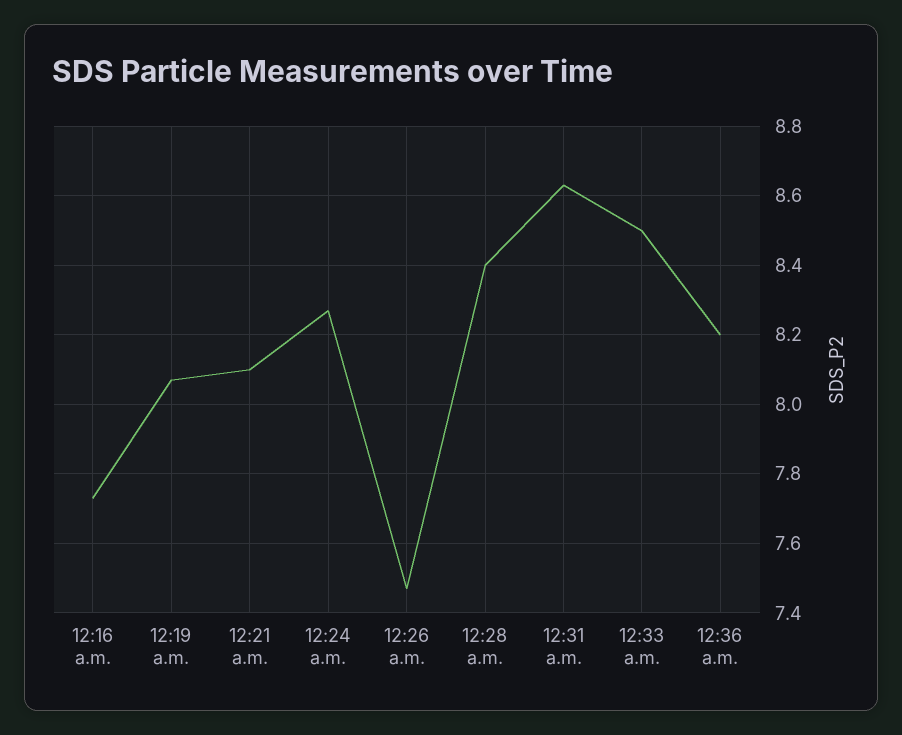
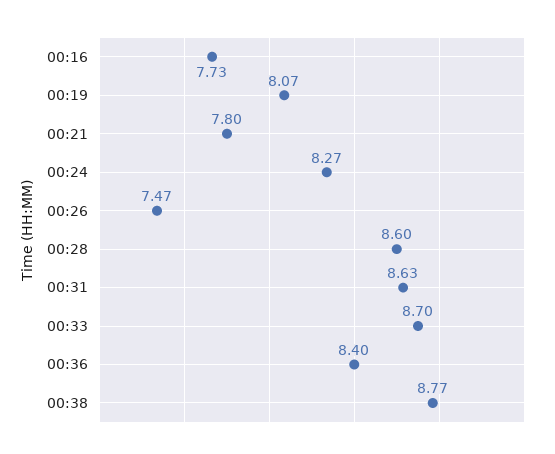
12:21 a.m.: 8.1 -> 7.8
12:28 a.m.: 8.4 -> 8.6
12:33 a.m.: 8.5 -> 8.7
12:36 a.m.: 8.2 -> 8.4
00:38: none -> 8.77

